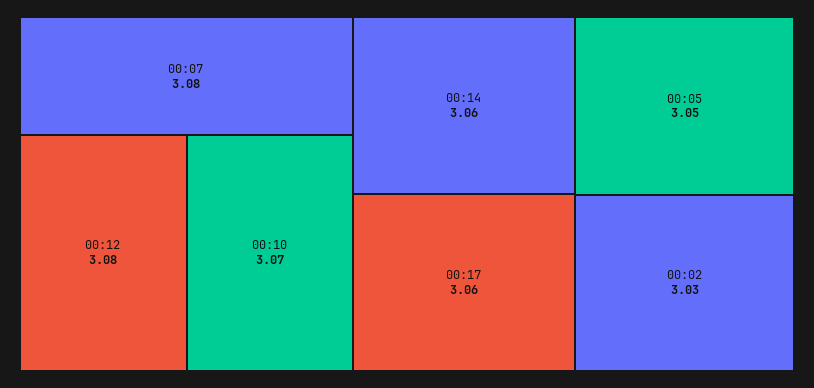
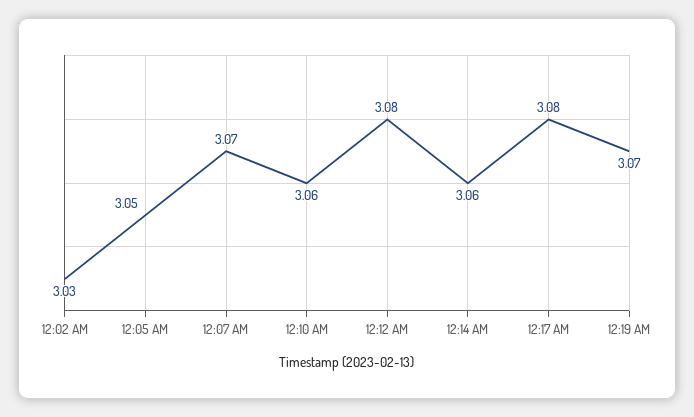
00:07: 3.08 -> 3.07
00:10: 3.07 -> 3.06
00:17: 3.06 -> 3.08
12:19 AM: none -> 3.07

